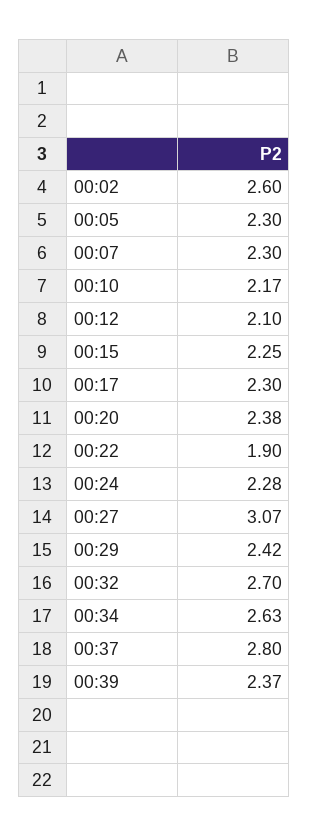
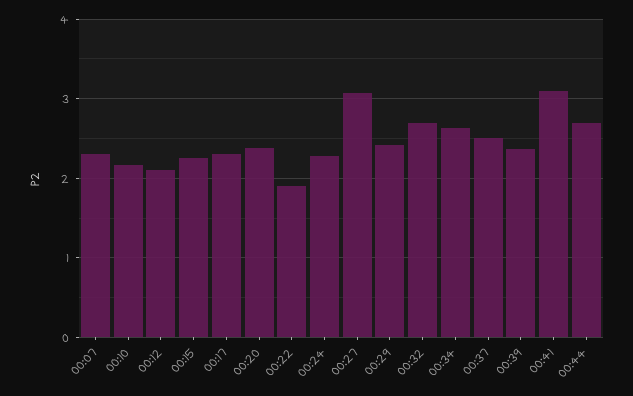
00:02: 2.6 -> none
00:05: 2.3 -> none
00:37: 2.8 -> 2.5
00:41: none -> 3.1
00:44: none -> 2.7

